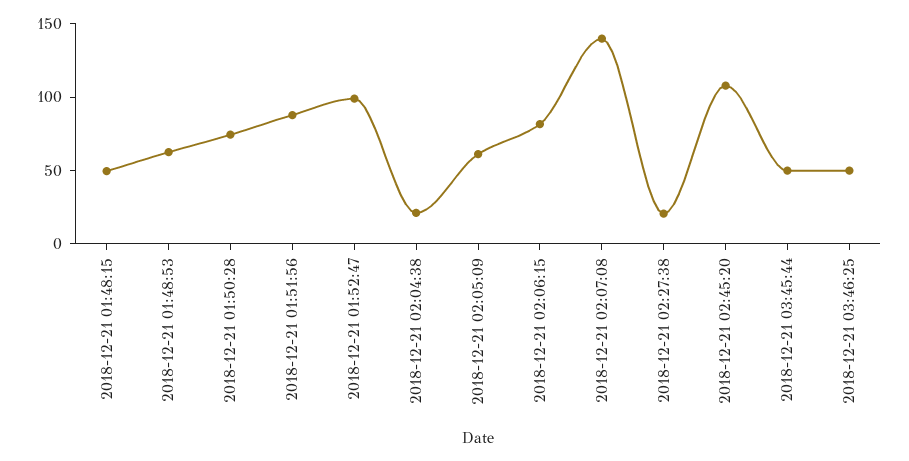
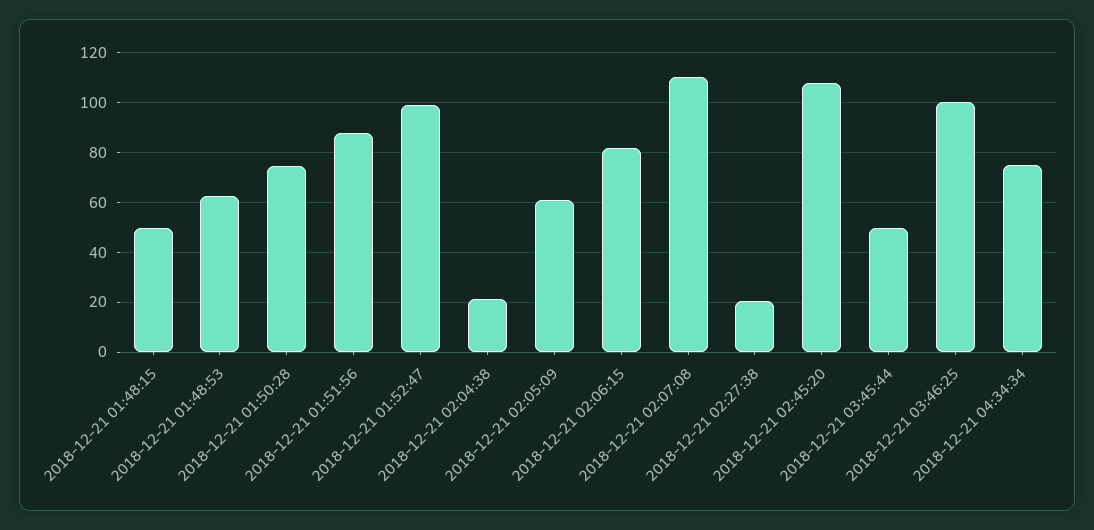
2018-12-21 02:07:08: 140 -> 110
2018-12-21 03:46:25: 50 -> 100
2018-12-21 04:34:34: none -> 75

